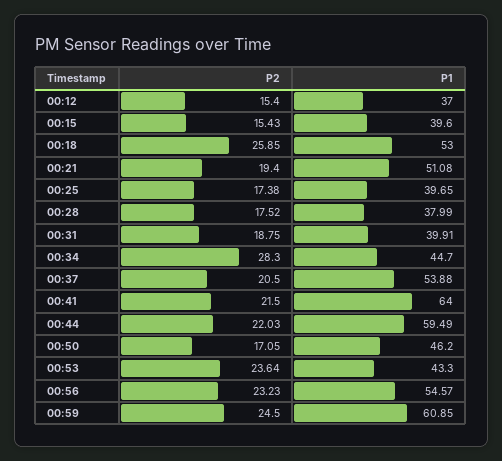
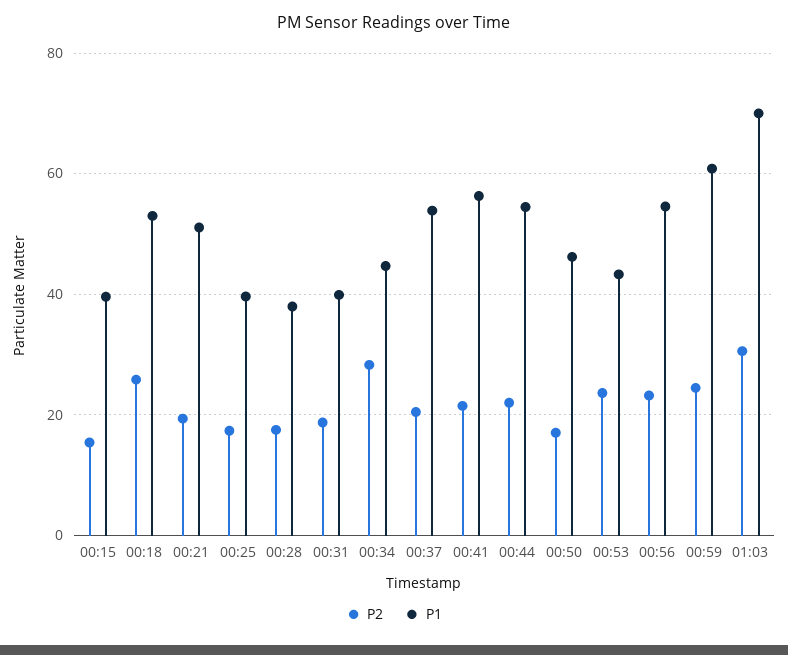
P2, 00:12: 15.4 -> none
P1, 00:12: 37 -> none
P1, 00:41: 64 -> 56
P1, 00:44: 59.49 -> 54
P2, 01:03: none -> 30
P1, 01:03: none -> 70

